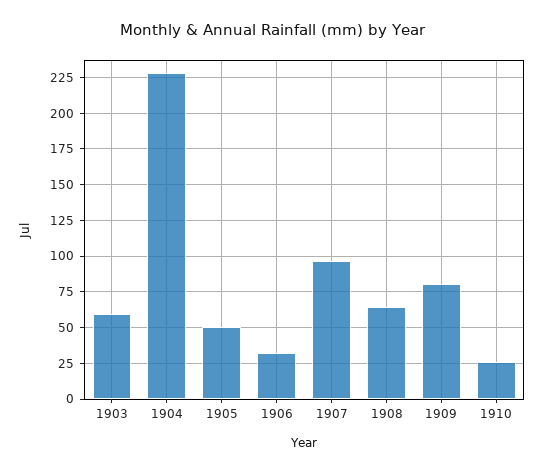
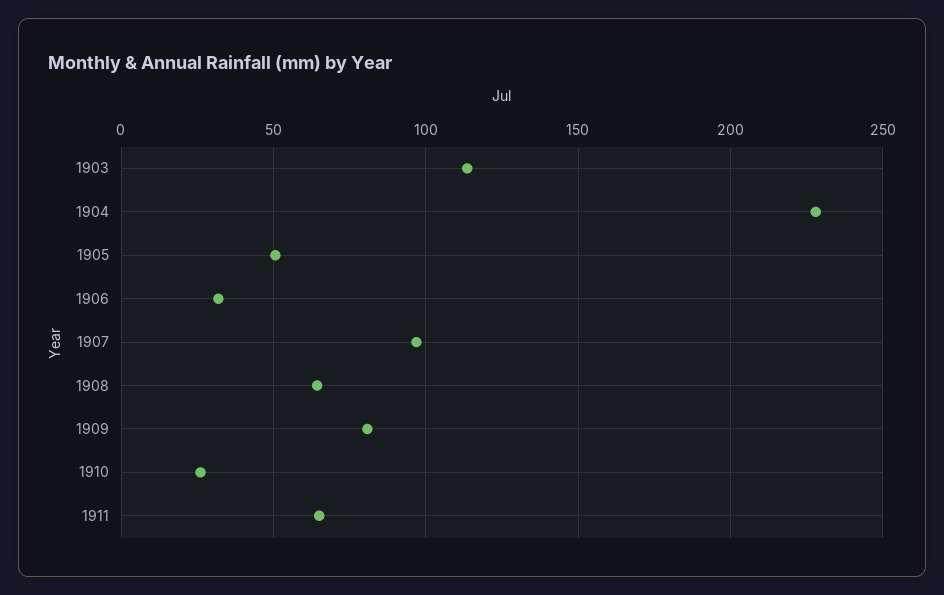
1903: 60 -> 115
1911: none -> 65

